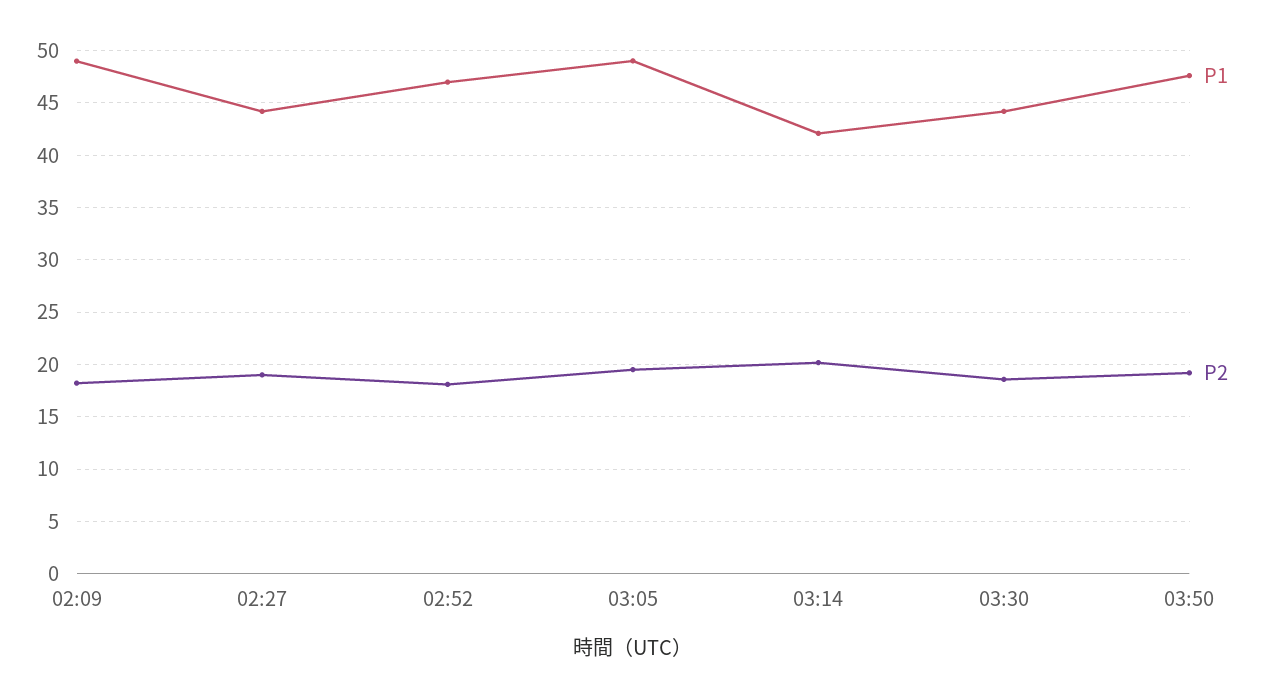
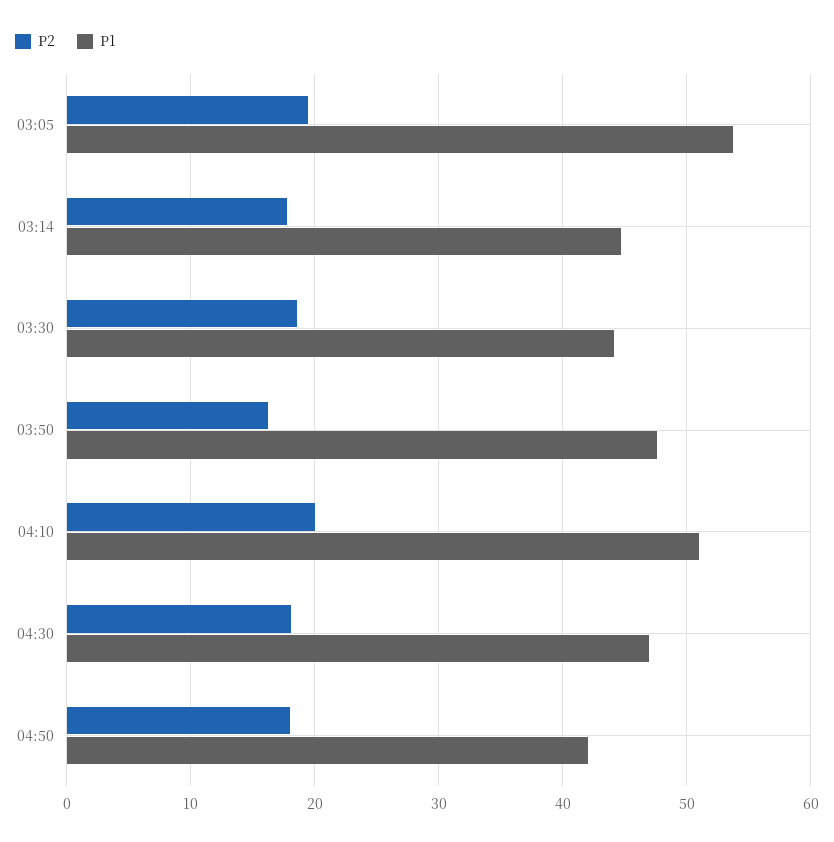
P1, 02:09: 49 -> none
P2, 02:09: 18 -> none
P1, 02:27: 44 -> none
P2, 02:27: 19 -> none
P1, 02:52: 47 -> none
P2, 02:52: 18 -> none
P1, 03:05: 49 -> 54
P1, 03:14: 42 -> 45
P2, 03:14: 20 -> 18
P2, 03:50: 19 -> 16
P2, 04:10: none -> 20
P1, 04:10: none -> 51
P2, 04:30: none -> 18
P1, 04:30: none -> 47
P2, 04:50: none -> 18
P1, 04:50: none -> 42

